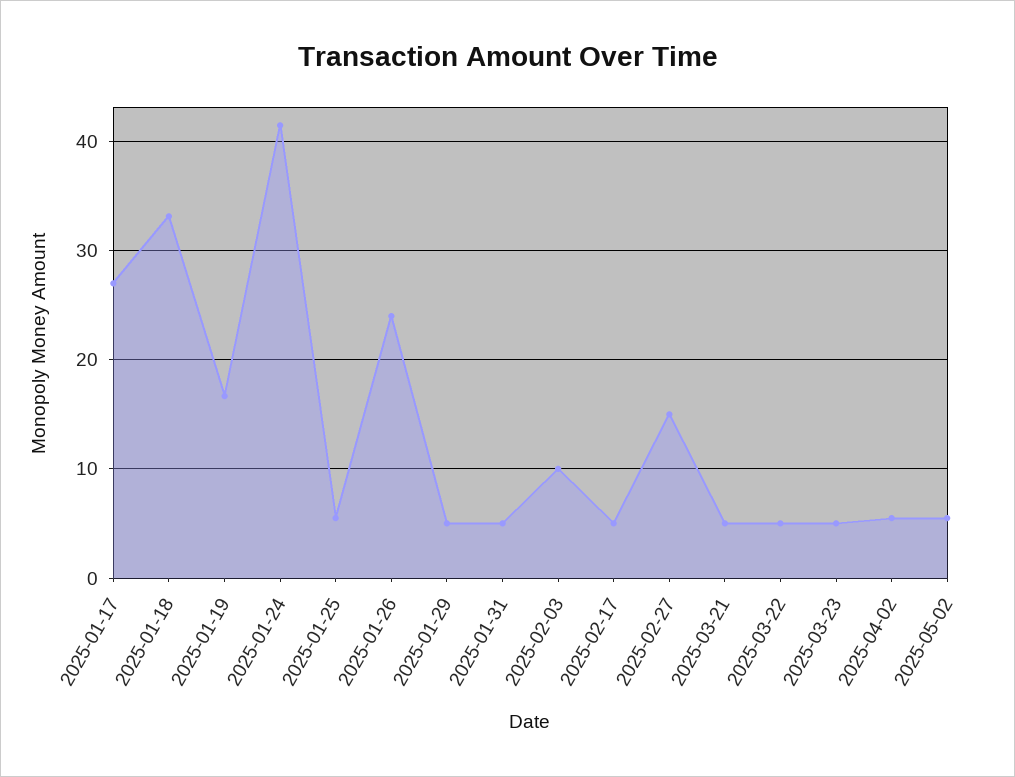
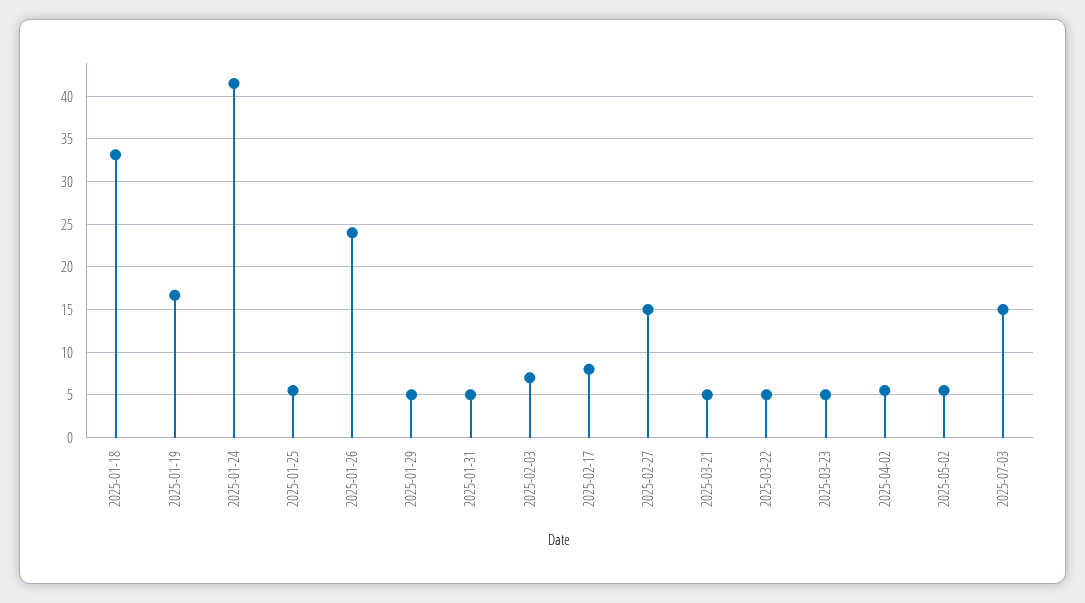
2025-01-17: 27 -> none
2025-02-03: 10 -> 7
2025-02-17: 5 -> 8
2025-07-03: none -> 15

